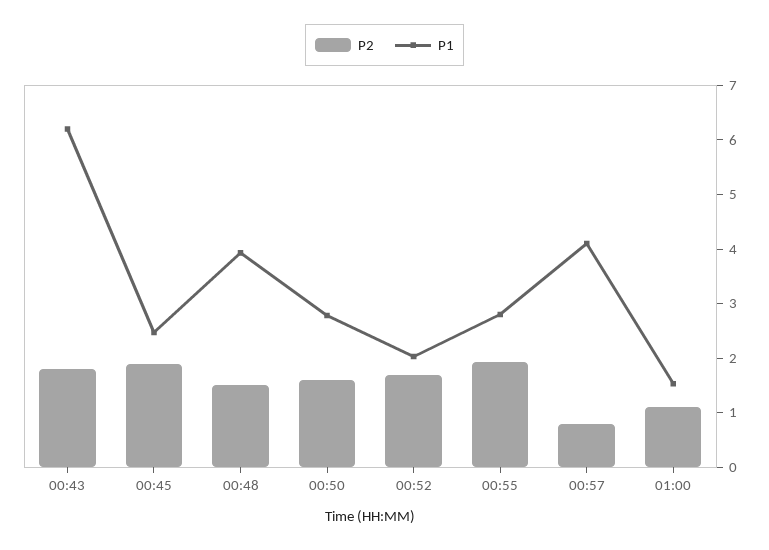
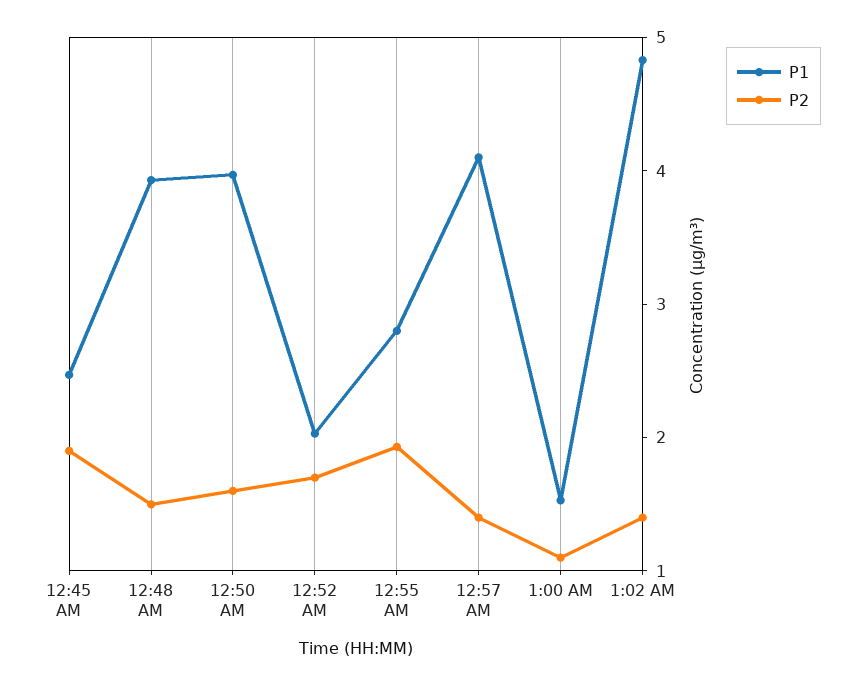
P2, 00:43: 1.8 -> none
P1, 00:43: 6.2 -> none
P1, 00:50: 2.8 -> 4
P2, 00:57: 0.8 -> 1.4
P1, 1:02 AM: none -> 4.8
P2, 1:02 AM: none -> 1.4

